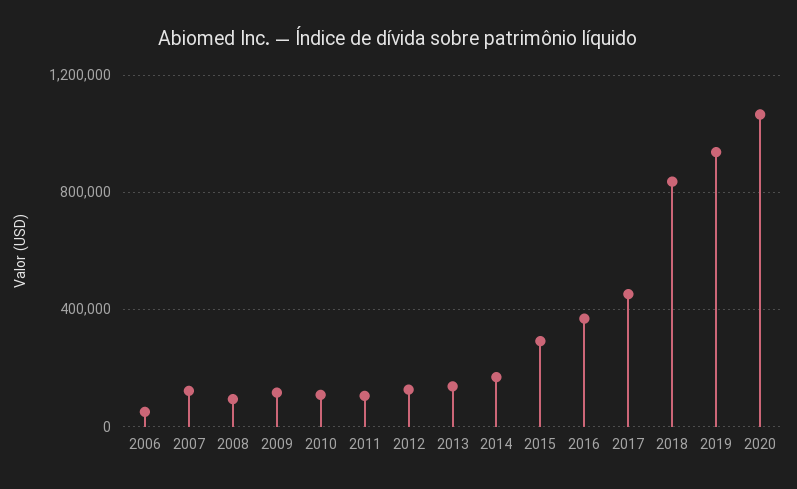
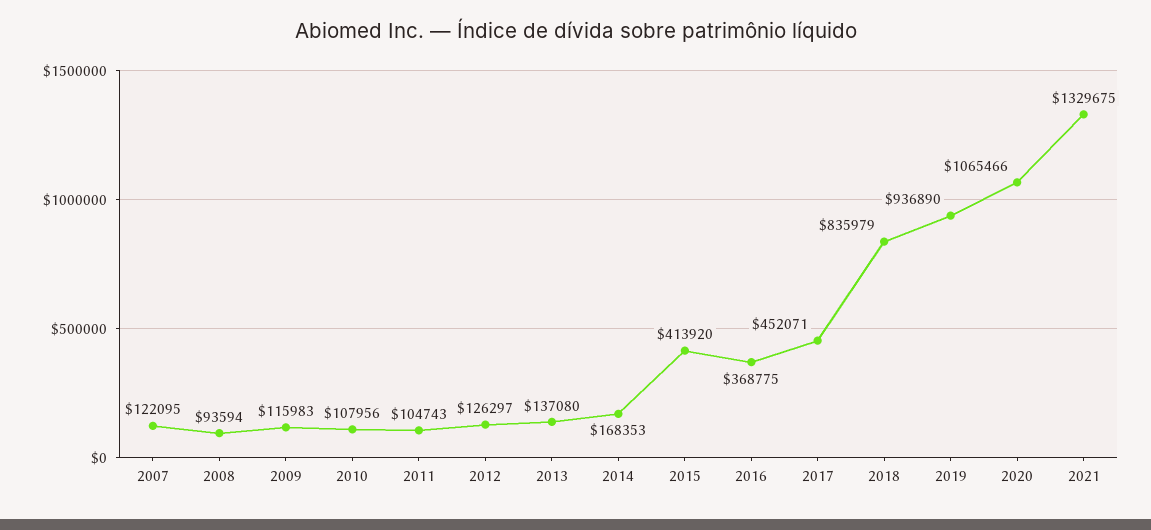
2006: 50000 -> none
2015: 300000 -> 413920
2021: none -> 1329675

